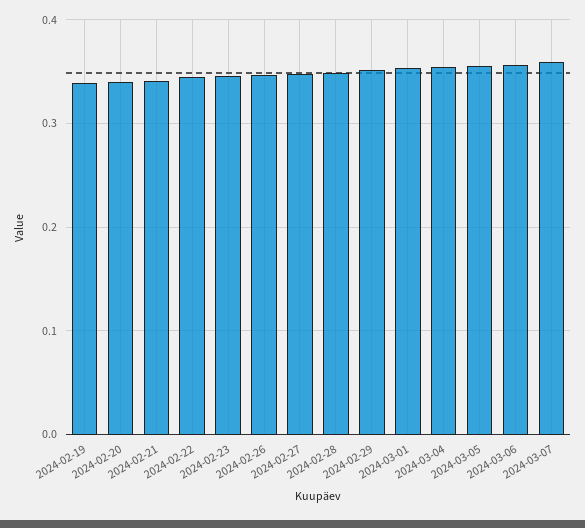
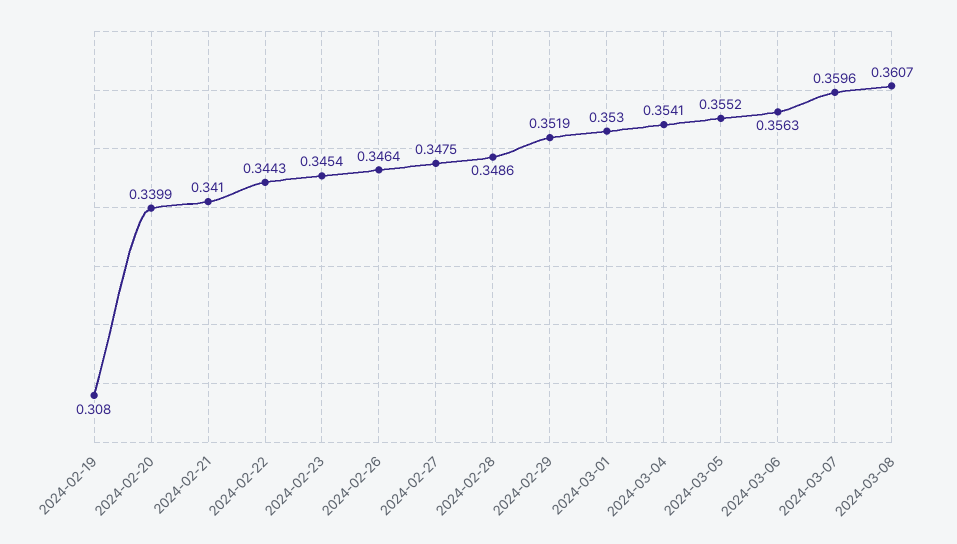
2024-02-19: 0.34 -> 0.308
2024-03-08: none -> 0.3607

